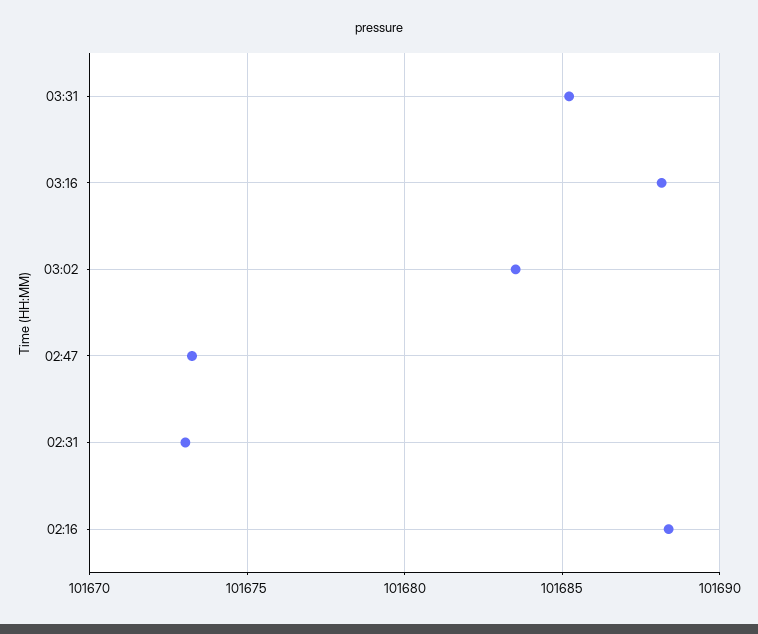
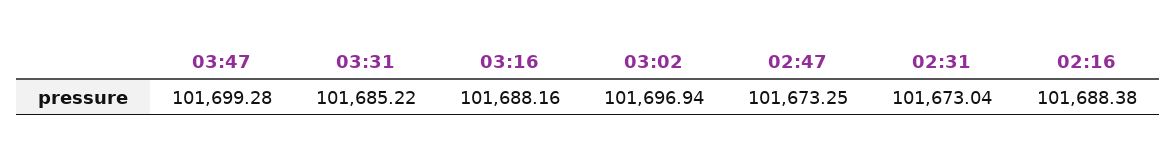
03:02: 101683.5 -> 101696.94
03:47: none -> 101699.28

